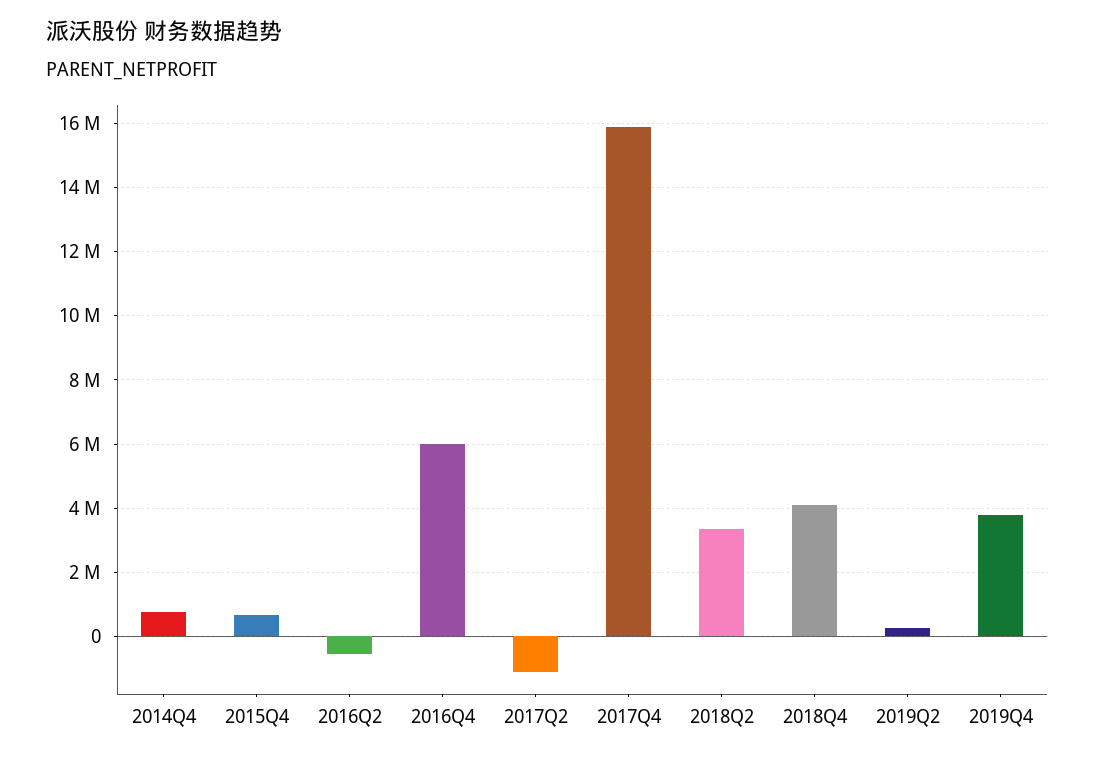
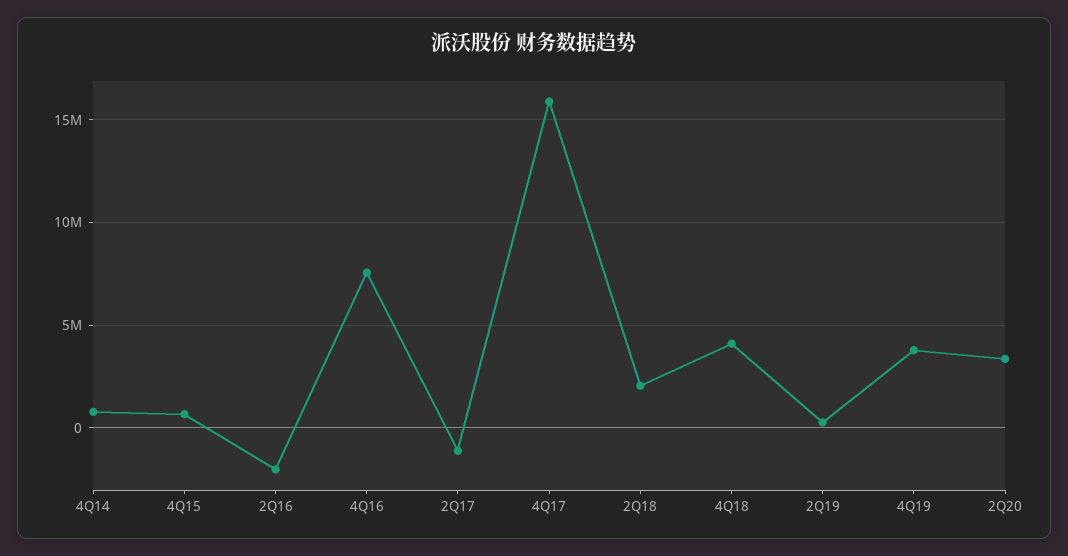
2016Q2: -600000 -> -2000000
2016Q4: 6000000 -> 7500000
2018Q2: 3400000 -> 2000000
2Q20: none -> 3500000

